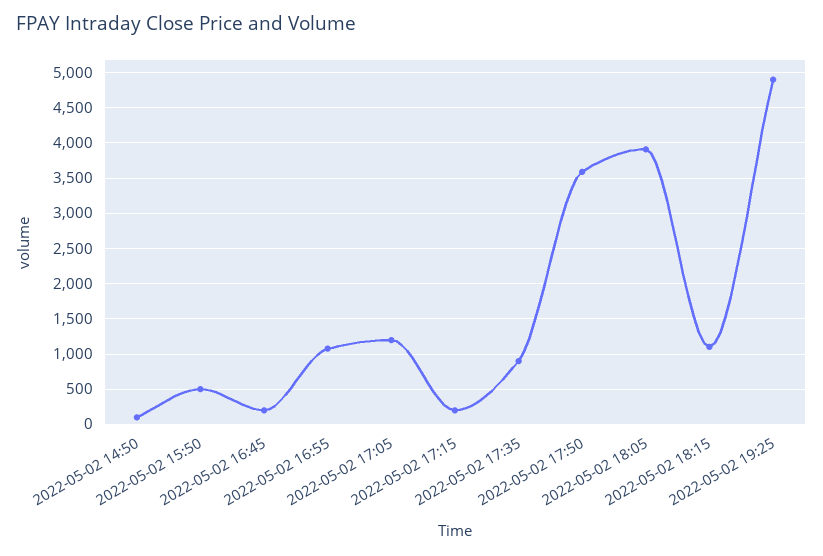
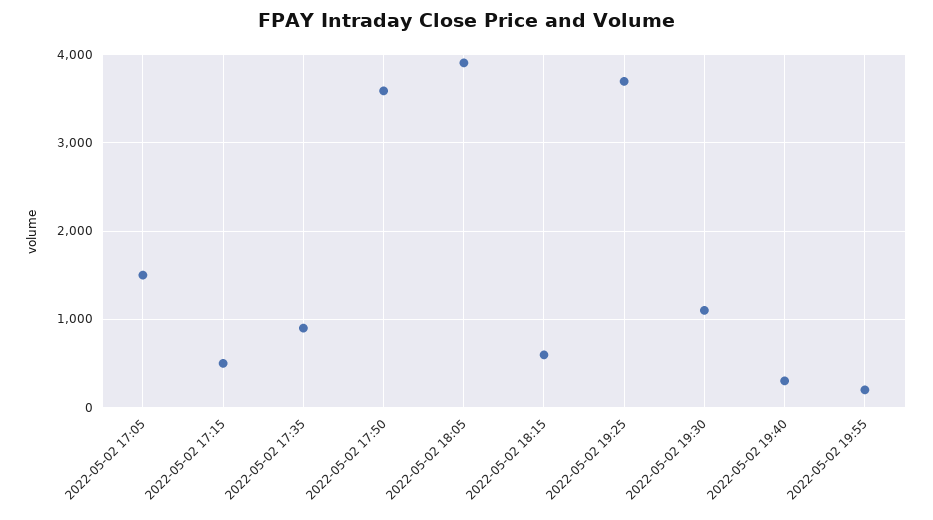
2022-05-02 14:50: 100 -> none
2022-05-02 15:50: 500 -> none
2022-05-02 16:45: 200 -> none
2022-05-02 16:55: 1100 -> none
2022-05-02 17:05: 1200 -> 1500
2022-05-02 17:15: 200 -> 500
2022-05-02 18:15: 1100 -> 600
2022-05-02 19:25: 4900 -> 3700
2022-05-02 19:30: none -> 1100
2022-05-02 19:40: none -> 300
2022-05-02 19:55: none -> 200

